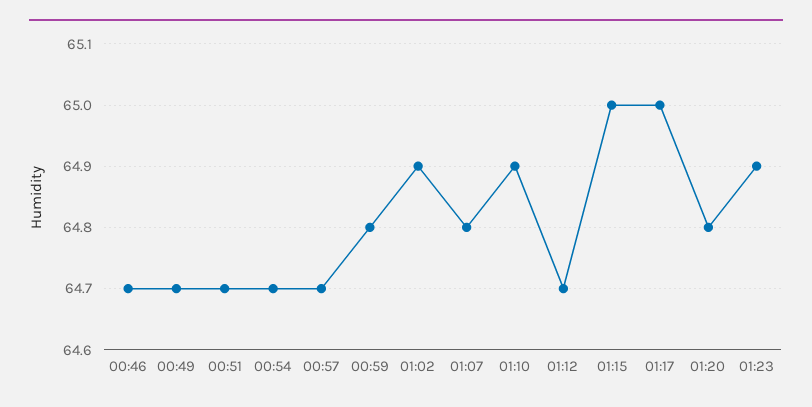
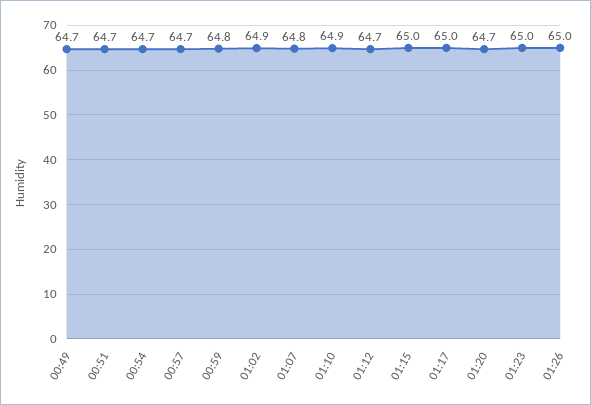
00:46: 64.7 -> none
01:20: 64.8 -> 64.7
01:23: 64.9 -> 65
01:26: none -> 65

